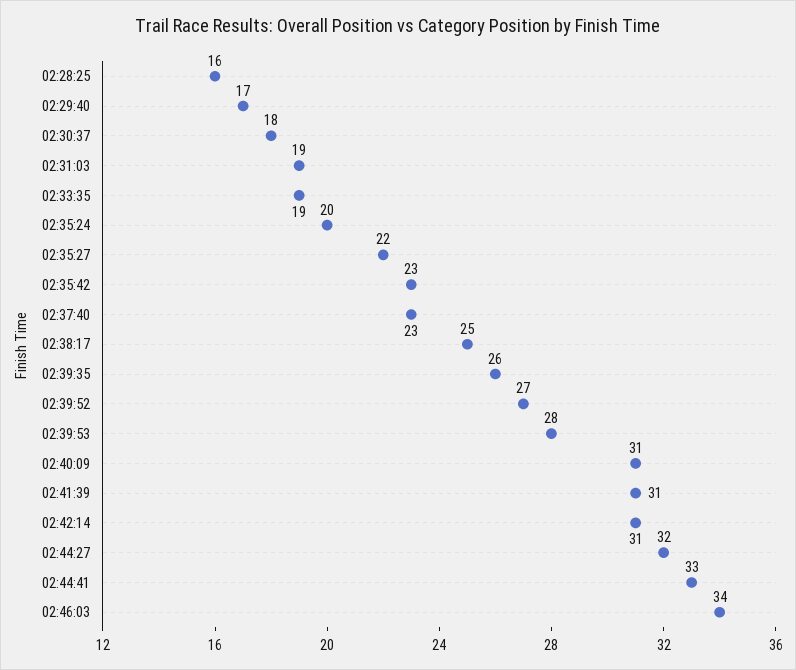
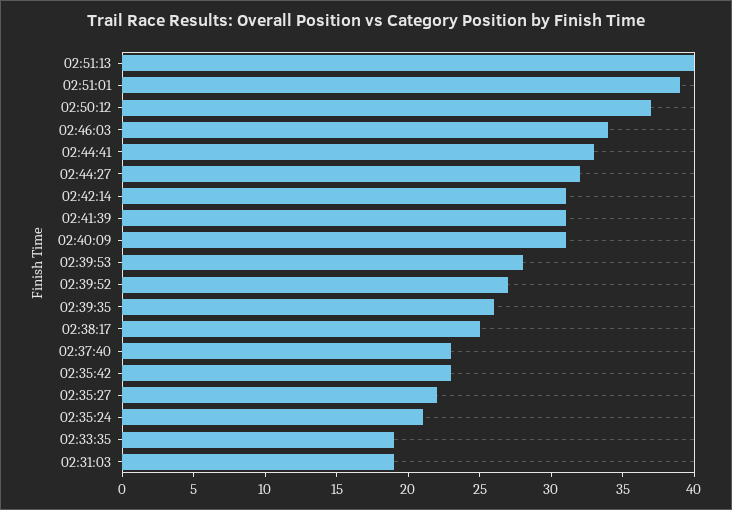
02:28:25: 16 -> none
02:29:40: 17 -> none
02:30:37: 18 -> none
02:35:24: 20 -> 21
02:51:13: none -> 40
02:51:01: none -> 39
02:50:12: none -> 37

